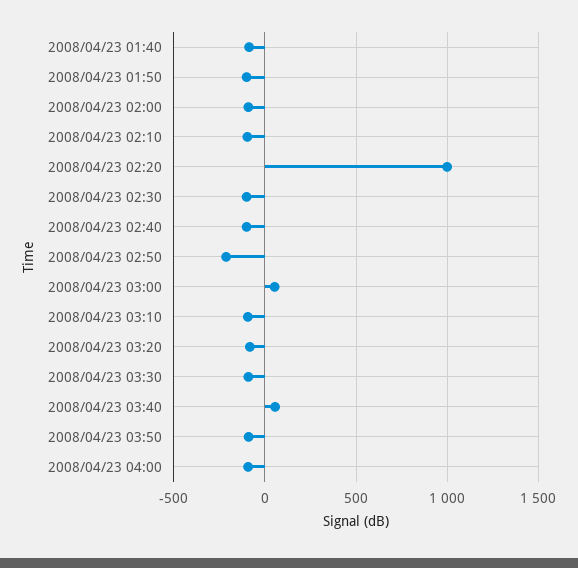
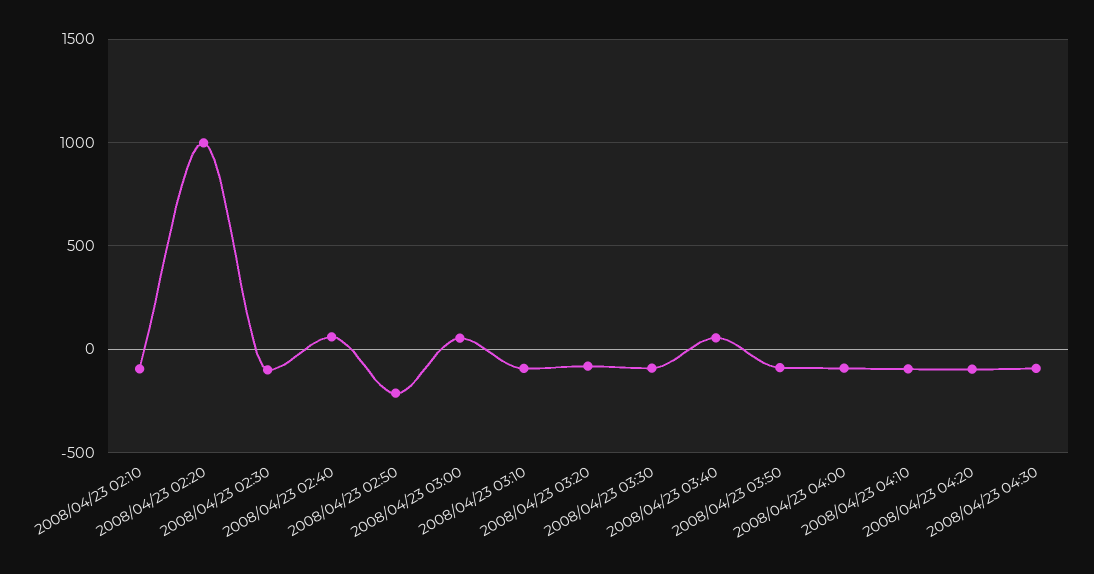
2008/04/23 01:40: -100 -> none
2008/04/23 01:50: -100 -> none
2008/04/23 02:00: -100 -> none
2008/04/23 02:40: -100 -> 50
2008/04/23 04:10: none -> -100
2008/04/23 04:20: none -> -100
2008/04/23 04:30: none -> -100

